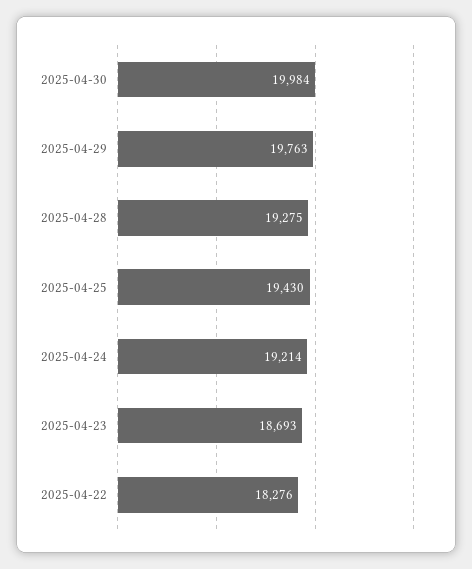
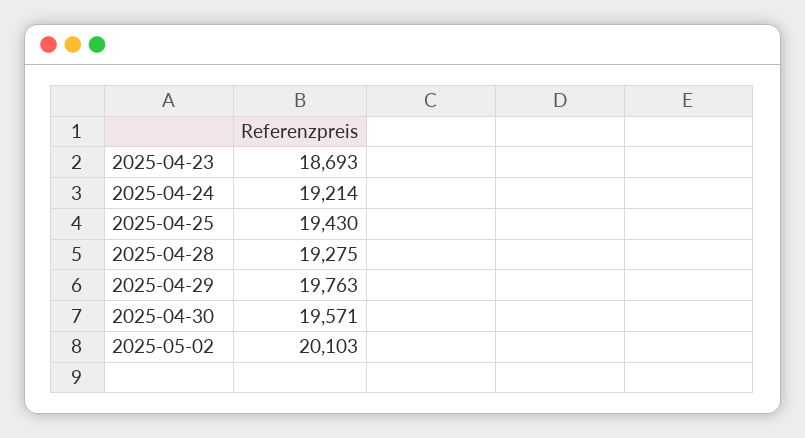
2025-04-30: 19984 -> 19571
2025-04-22: 18276 -> none
2025-05-02: none -> 20103

